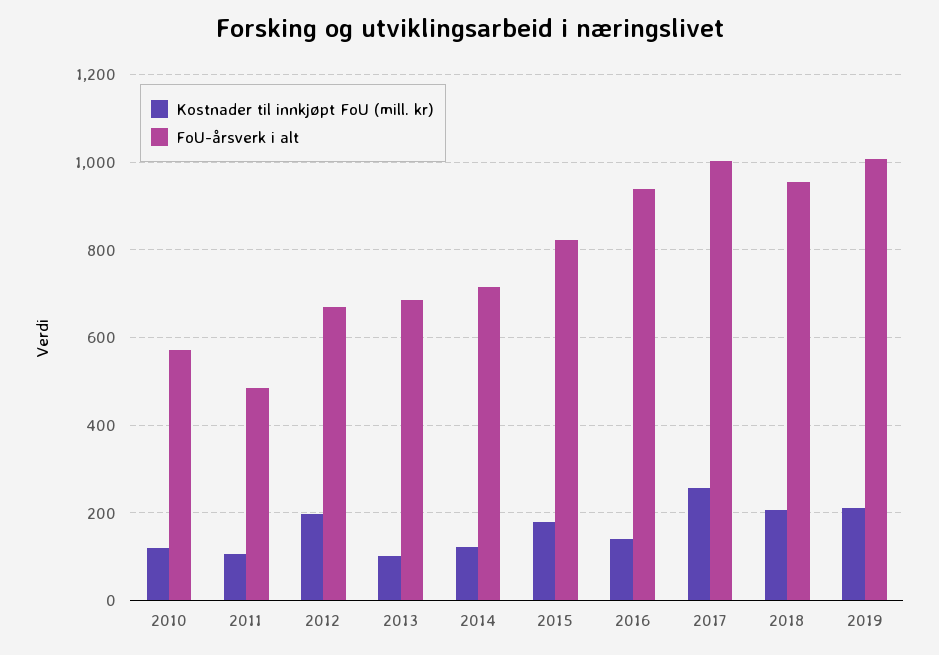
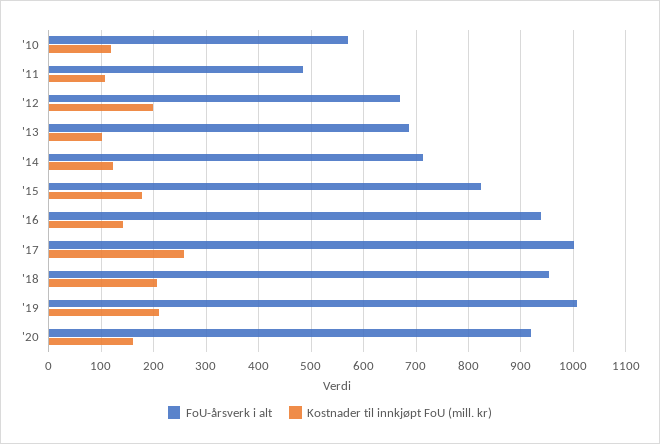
FoU-årsverk i alt, '20: none -> 920
Kostnader til innkjøpt FoU (mill. kr), '20: none -> 160

